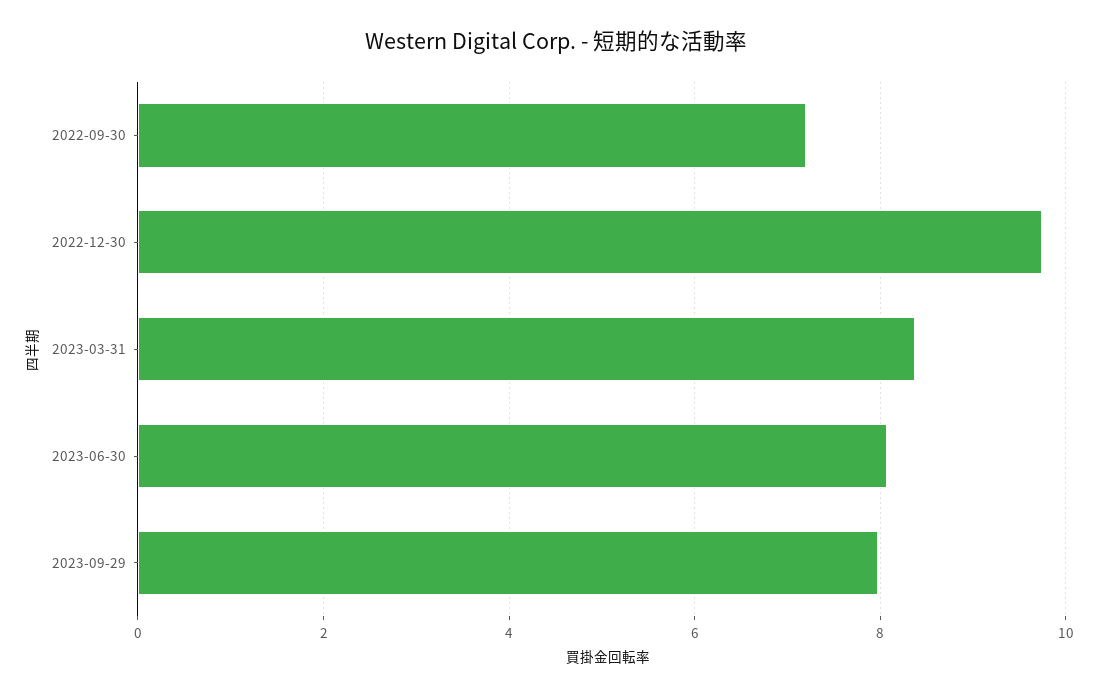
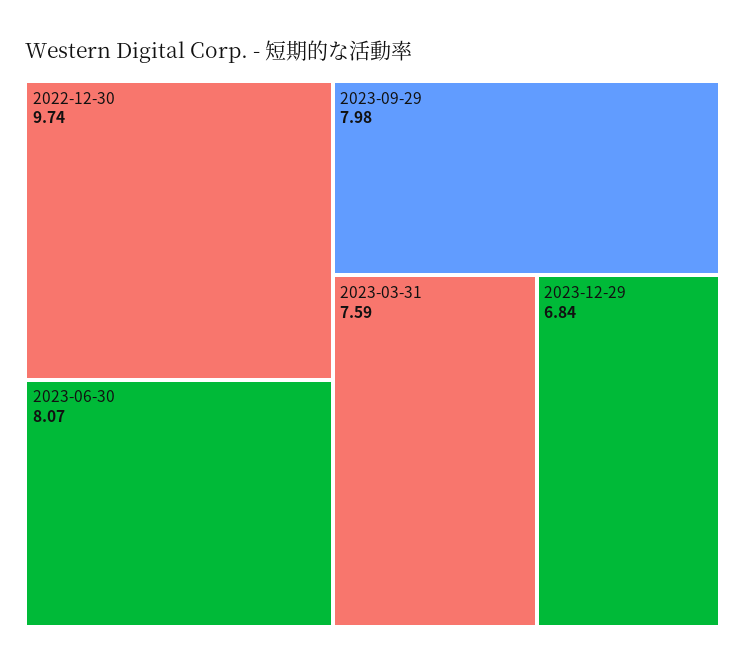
2022-09-30: 7.2 -> none
2023-03-31: 8.4 -> 7.59
2023-12-29: none -> 6.84

